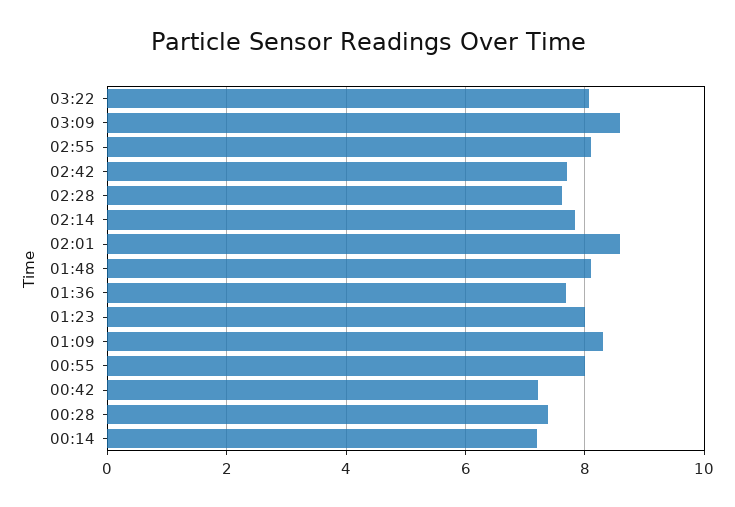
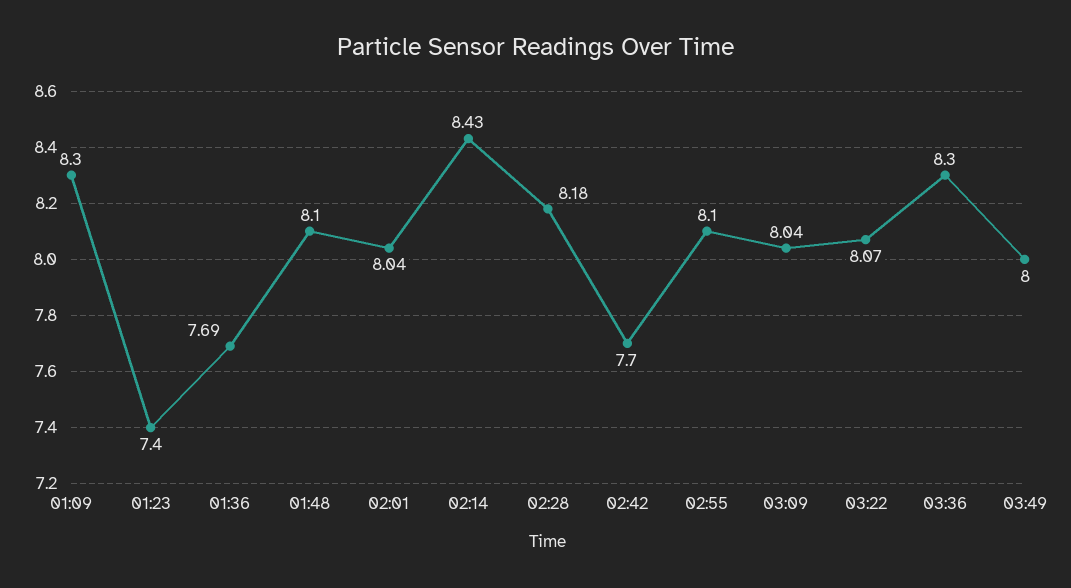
03:09: 8.6 -> 8.04
02:28: 7.6 -> 8.18
02:14: 7.8 -> 8.43
02:01: 8.6 -> 8.04
01:23: 8 -> 7.4
00:55: 8 -> none
00:42: 7.2 -> none
00:28: 7.4 -> none
00:14: 7.2 -> none
03:36: none -> 8.3
03:49: none -> 8

